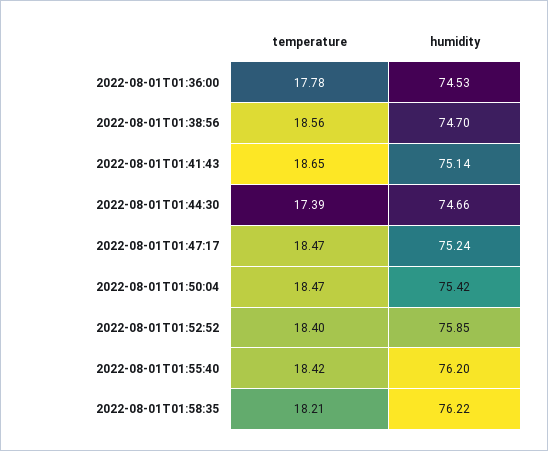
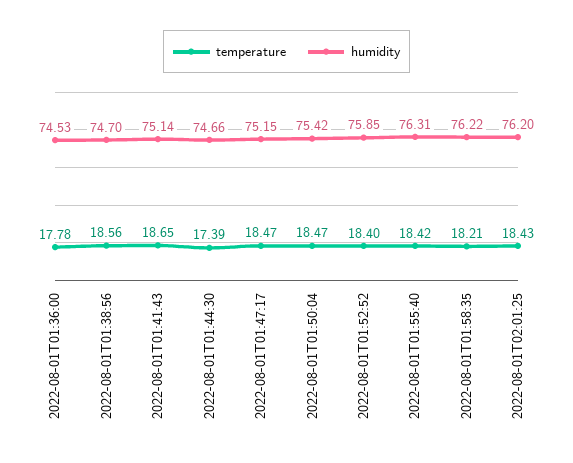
humidity, 2022-08-01T01:47:17: 75.24 -> 75.15
humidity, 2022-08-01T01:55:40: 76.2 -> 76.31
temperature, 2022-08-01T02:01:25: none -> 18.43
humidity, 2022-08-01T02:01:25: none -> 76.2

